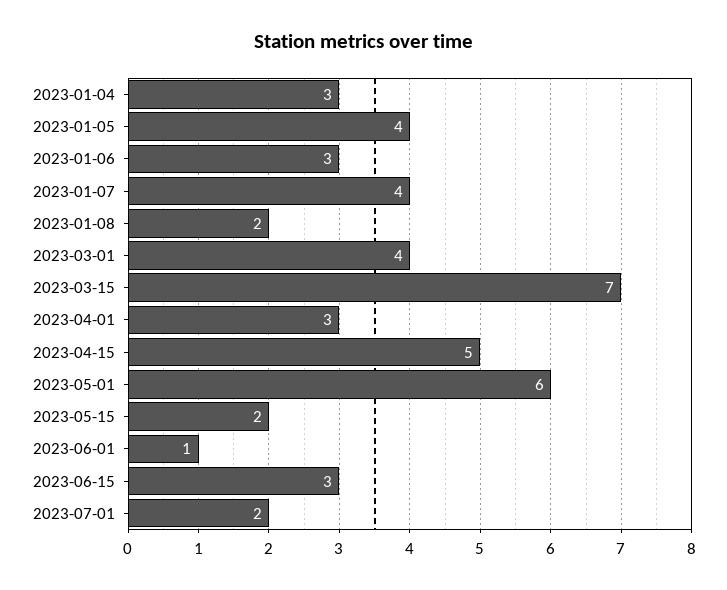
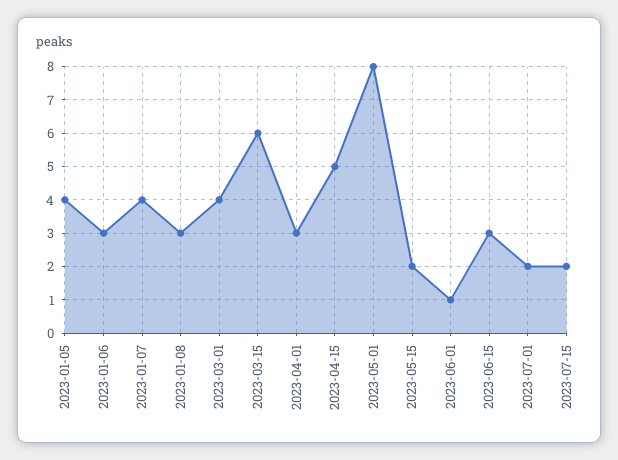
2023-01-04: 3 -> none
2023-01-08: 2 -> 3
2023-03-15: 7 -> 6
2023-05-01: 6 -> 8
2023-07-15: none -> 2

